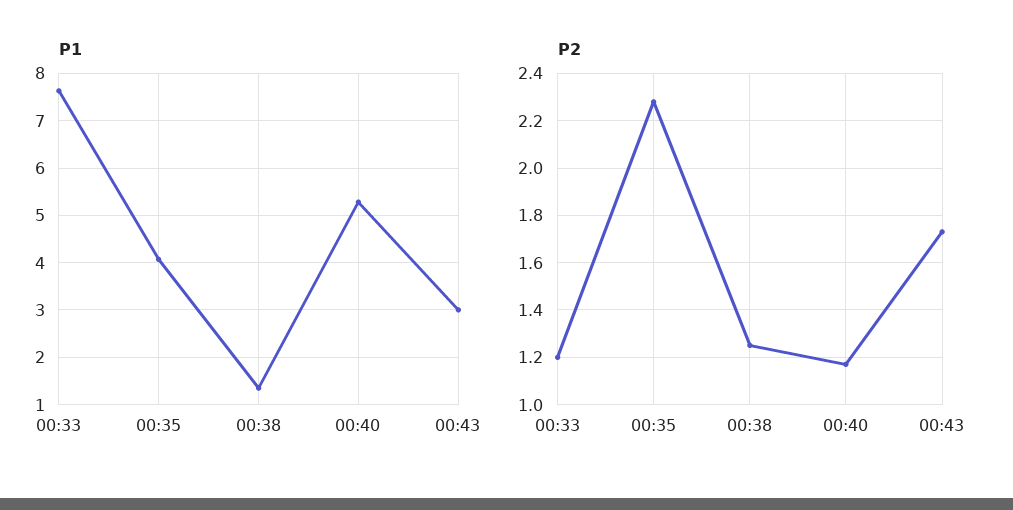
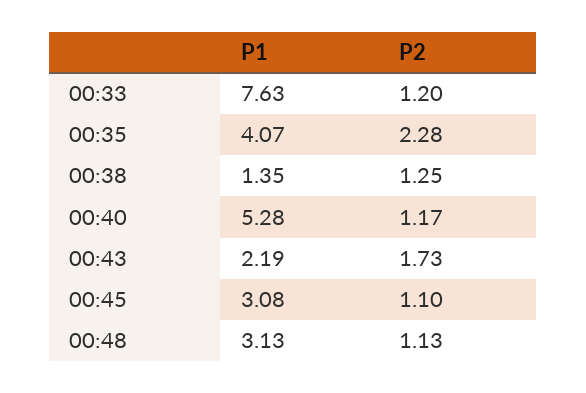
P1, 00:43: 3 -> 2.19
P1, 00:45: none -> 3.08
P2, 00:45: none -> 1.1
P1, 00:48: none -> 3.13
P2, 00:48: none -> 1.13

